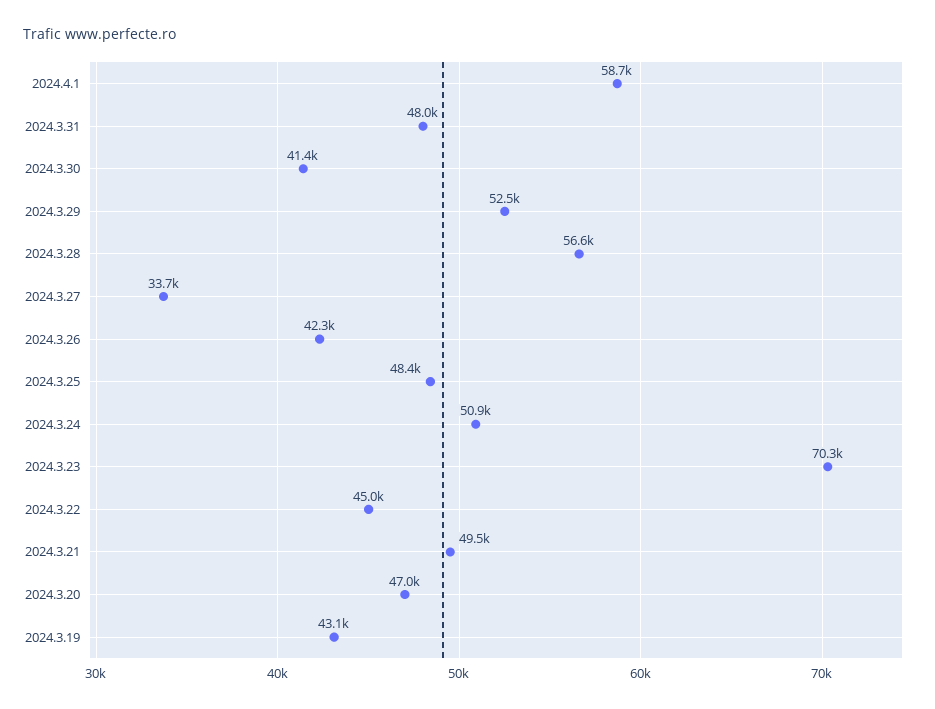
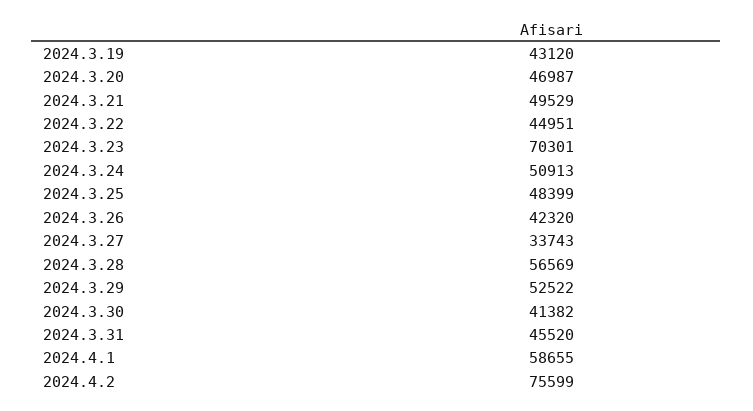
2024.3.31: 48000 -> 45520
2024.4.2: none -> 75599

